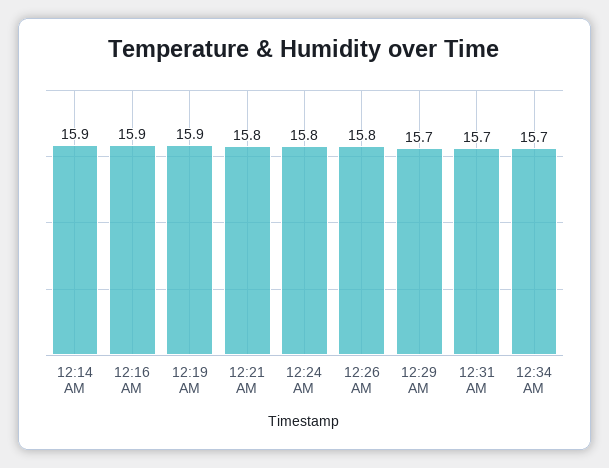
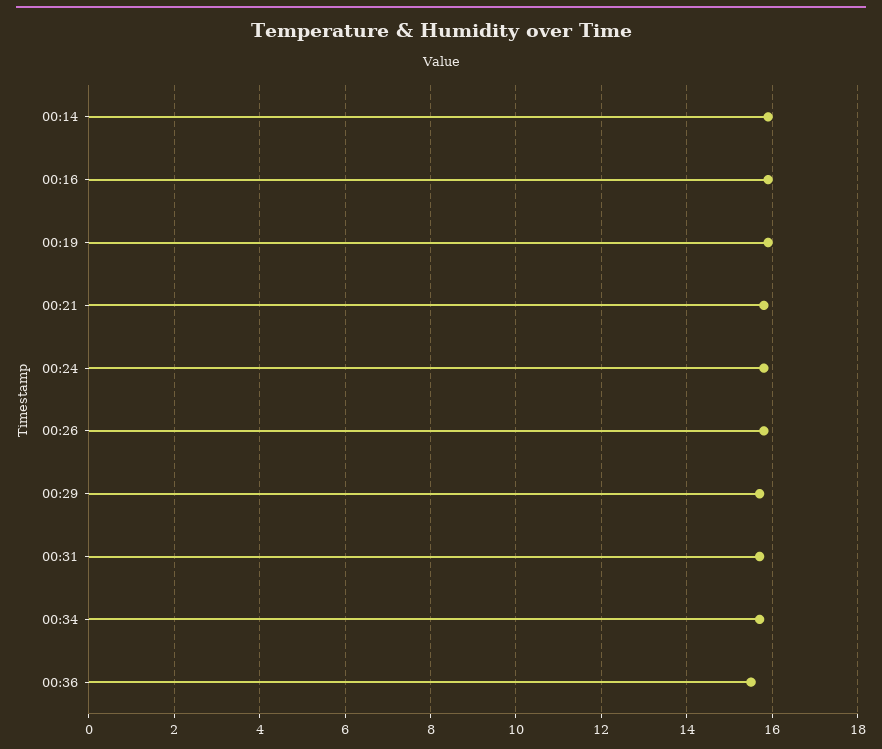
00:36: none -> 15.5

